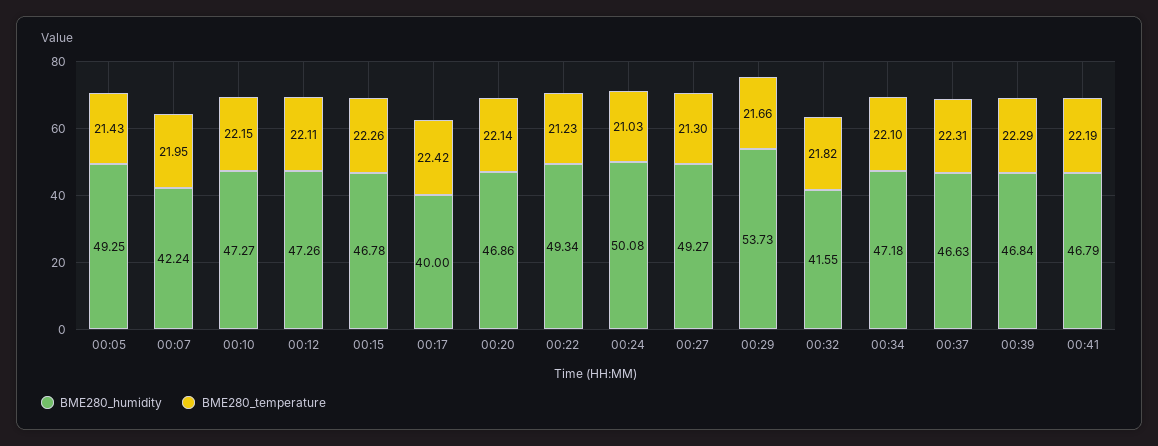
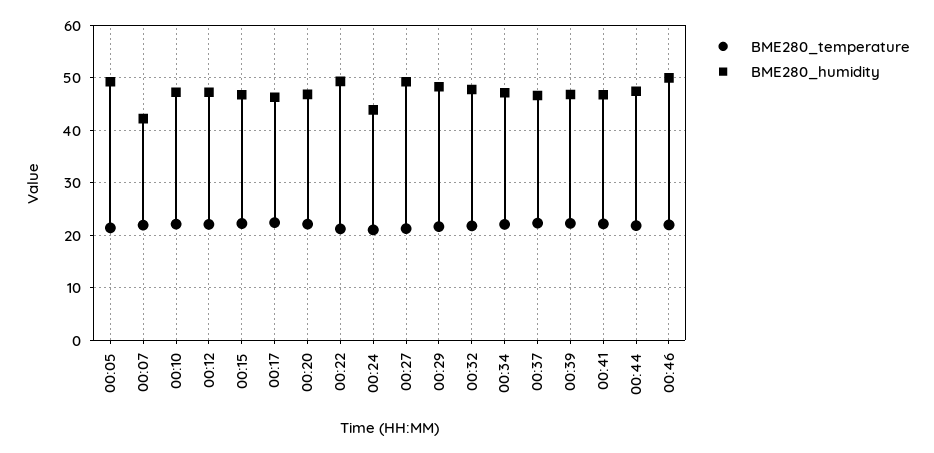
BME280_humidity, 00:17: 40 -> 46
BME280_humidity, 00:24: 50.08 -> 44
BME280_humidity, 00:29: 53.73 -> 48
BME280_humidity, 00:32: 41.55 -> 48
BME280_temperature, 00:44: none -> 22
BME280_humidity, 00:44: none -> 48
BME280_temperature, 00:46: none -> 22
BME280_humidity, 00:46: none -> 50

